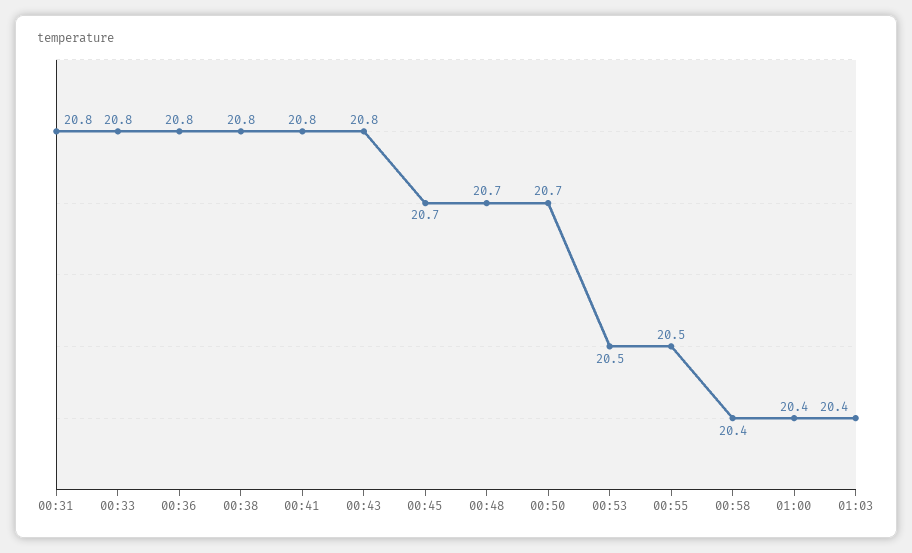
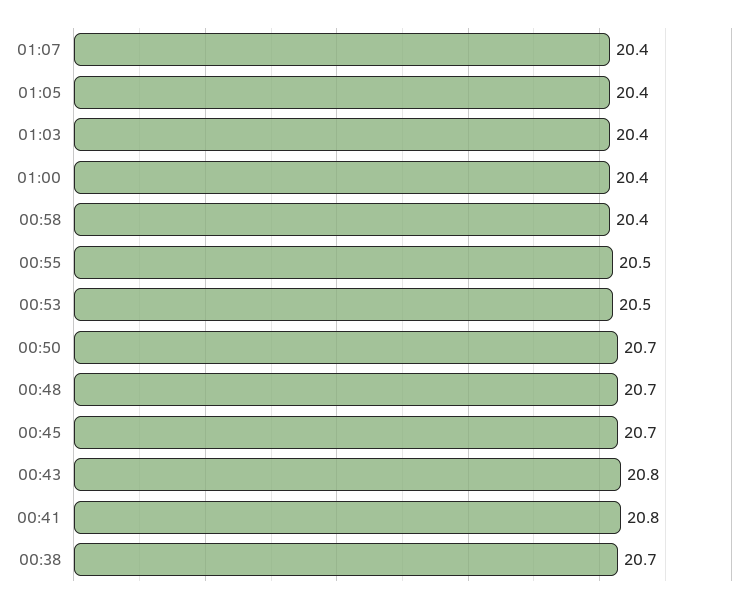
00:31: 20.8 -> none
00:33: 20.8 -> none
00:36: 20.8 -> none
00:38: 20.8 -> 20.7
01:07: none -> 20.4
01:05: none -> 20.4

